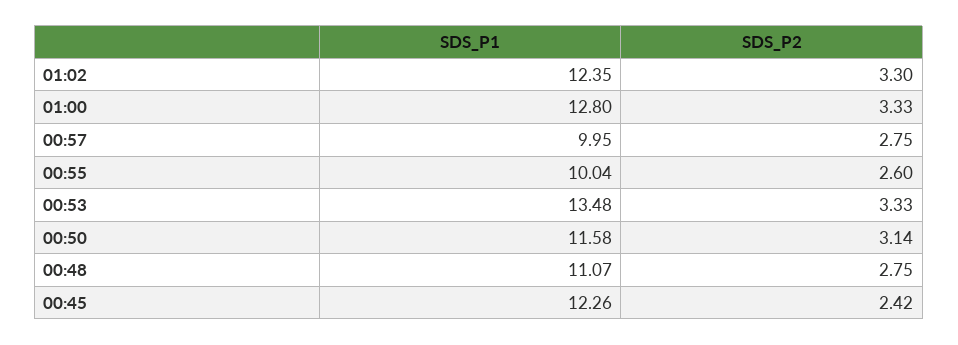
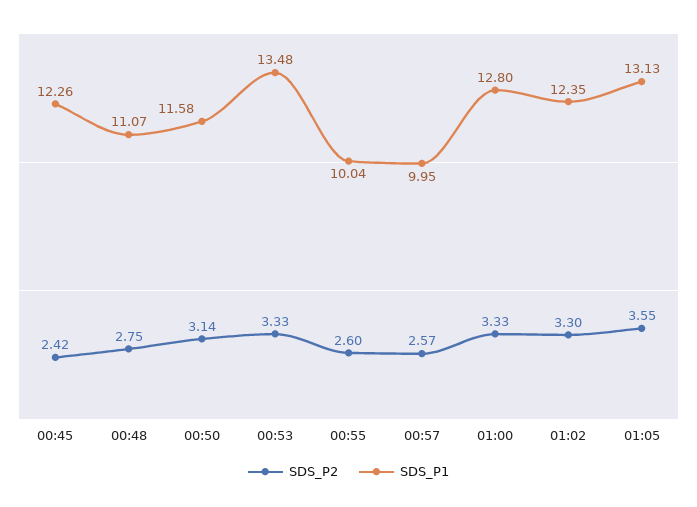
SDS_P2, 00:57: 2.75 -> 2.57
SDS_P2, 01:05: none -> 3.55
SDS_P1, 01:05: none -> 13.13

